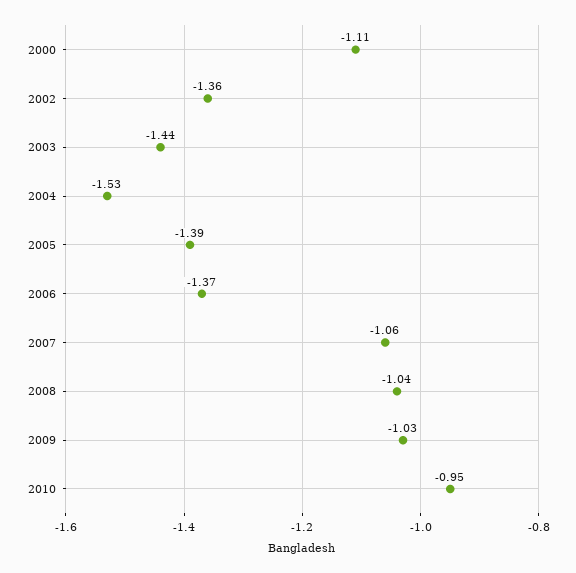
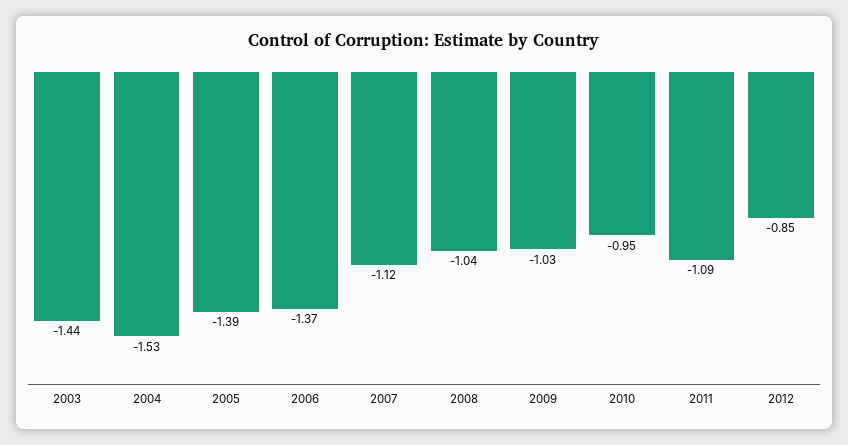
2000: -1.11 -> none
2002: -1.36 -> none
2007: -1.06 -> -1.12
2011: none -> -1.09
2012: none -> -0.85

